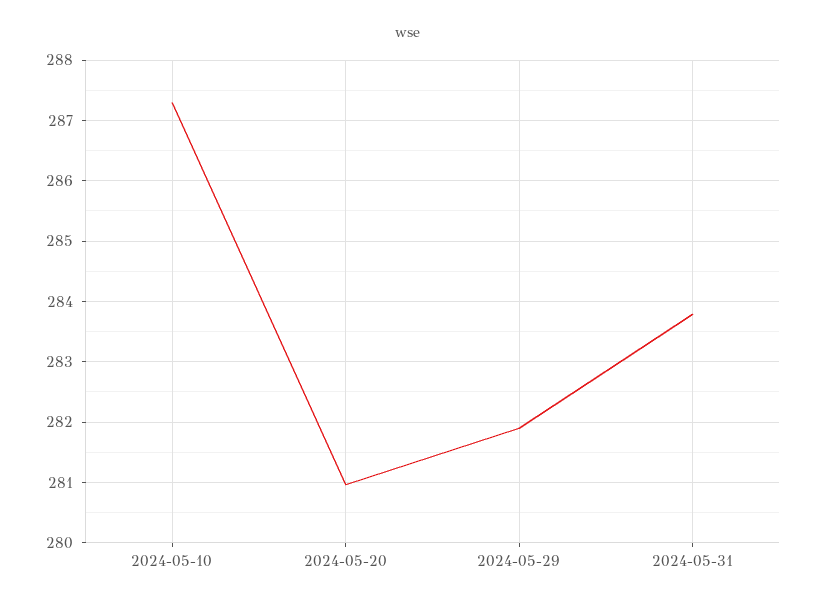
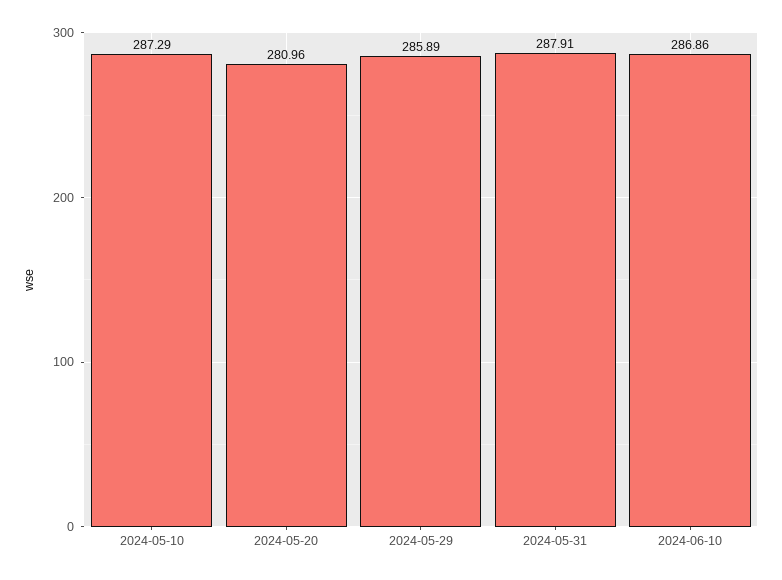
2024-05-29: 281.9 -> 285.89
2024-05-31: 283.8 -> 287.91
2024-06-10: none -> 286.86

